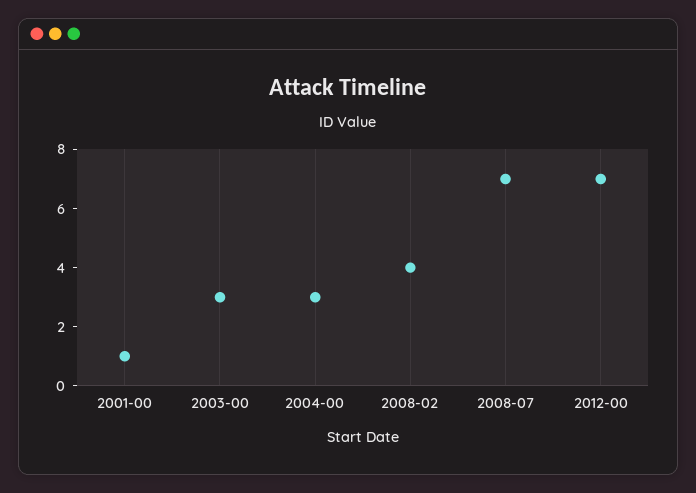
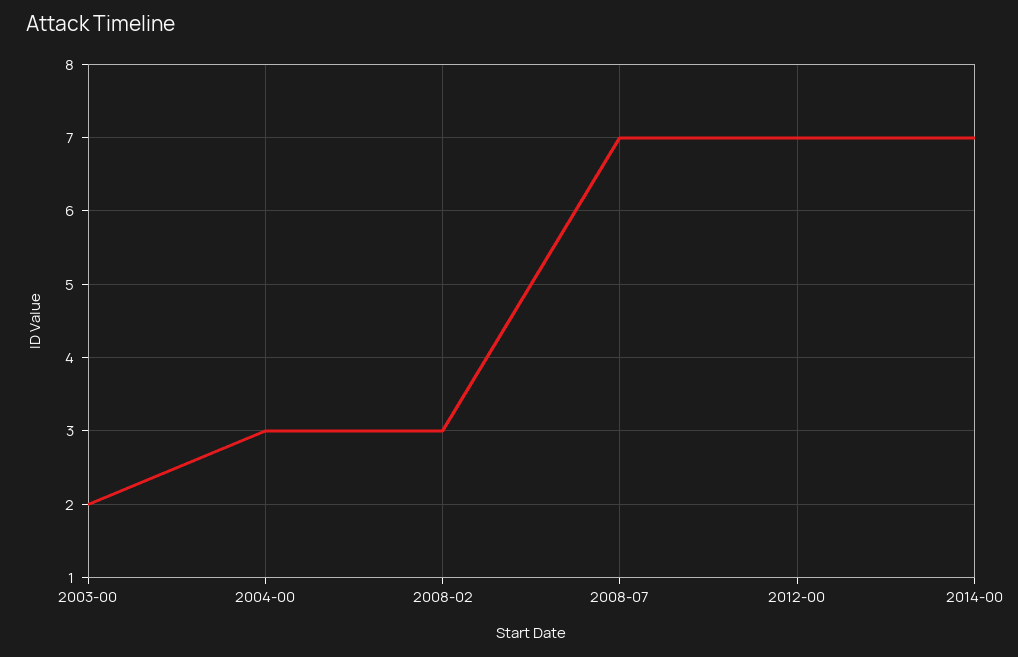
2001-00: 1 -> none
2003-00: 3 -> 2
2008-02: 4 -> 3
2014-00: none -> 7

